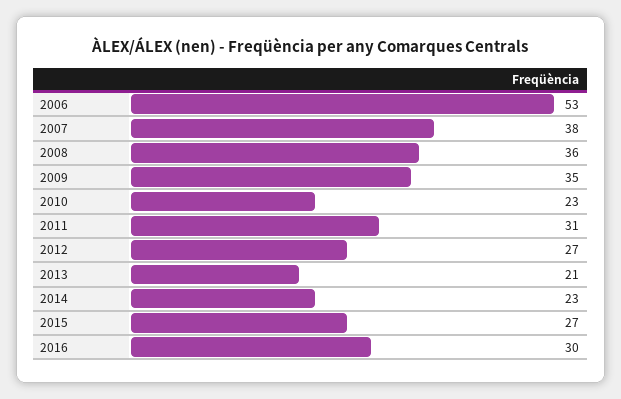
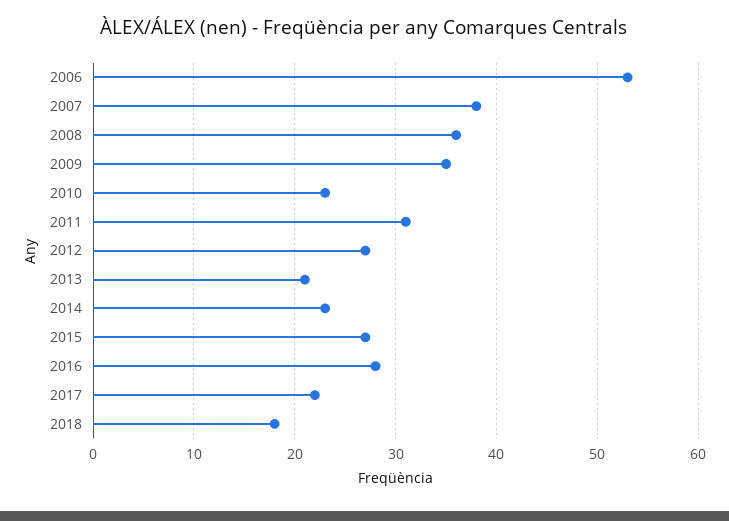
2016: 30 -> 28
2017: none -> 22
2018: none -> 18

